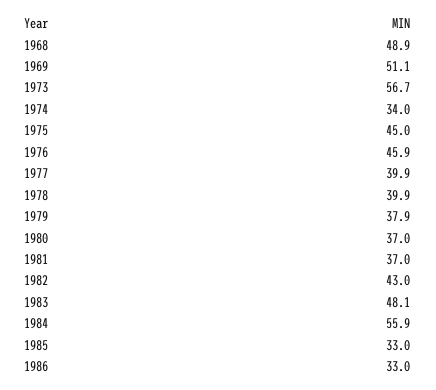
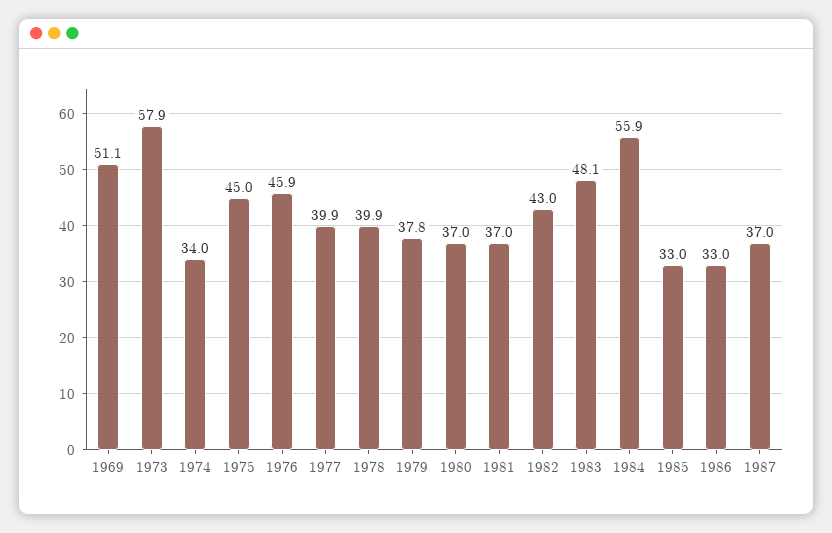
1968: 48.9 -> none
1973: 56.7 -> 57.9
1979: 37.9 -> 37.8
1987: none -> 37

